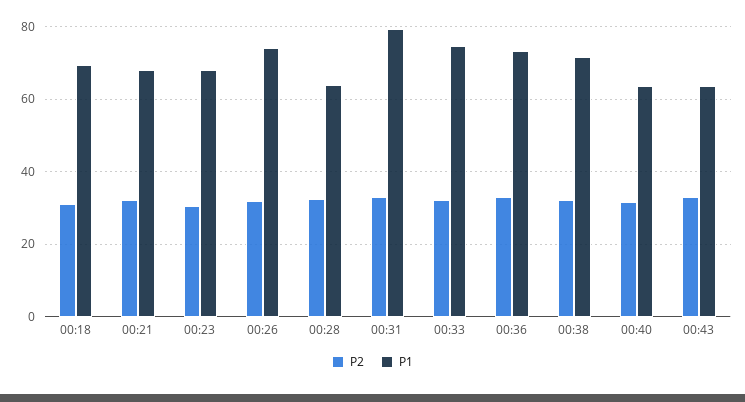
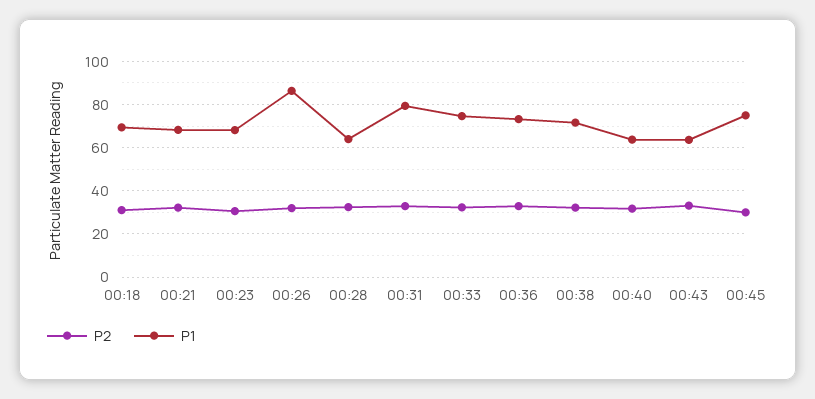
P1, 00:26: 74 -> 85
P2, 00:45: none -> 30
P1, 00:45: none -> 75

